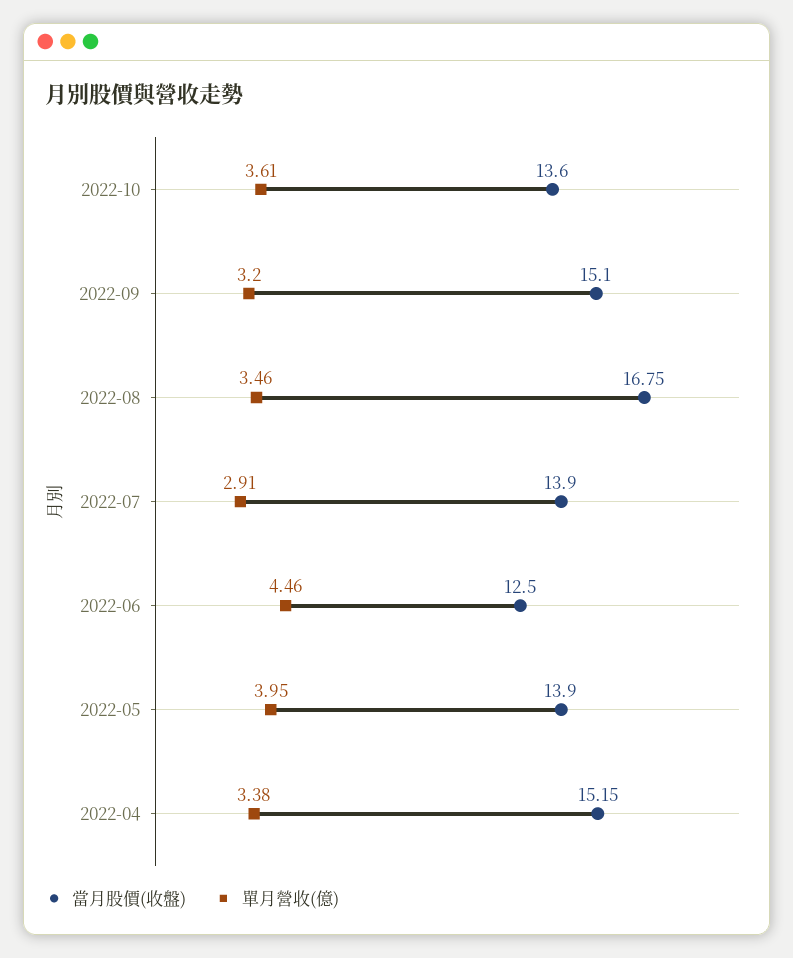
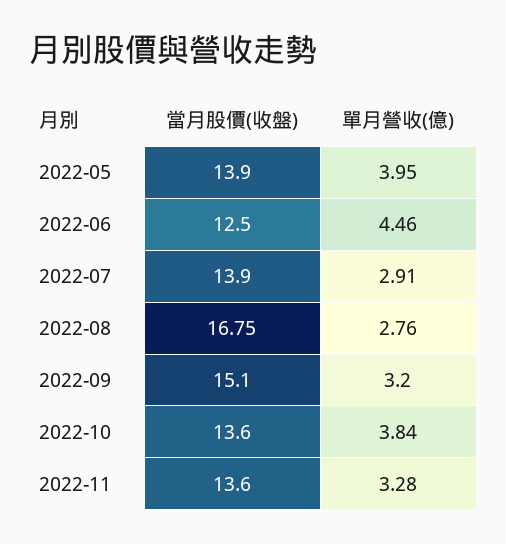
單月營收(億), 2022-10: 3.61 -> 3.84
單月營收(億), 2022-08: 3.46 -> 2.76
當月股價(收盤), 2022-04: 15.15 -> none
單月營收(億), 2022-04: 3.38 -> none
當月股價(收盤), 2022-11: none -> 13.6
單月營收(億), 2022-11: none -> 3.28

